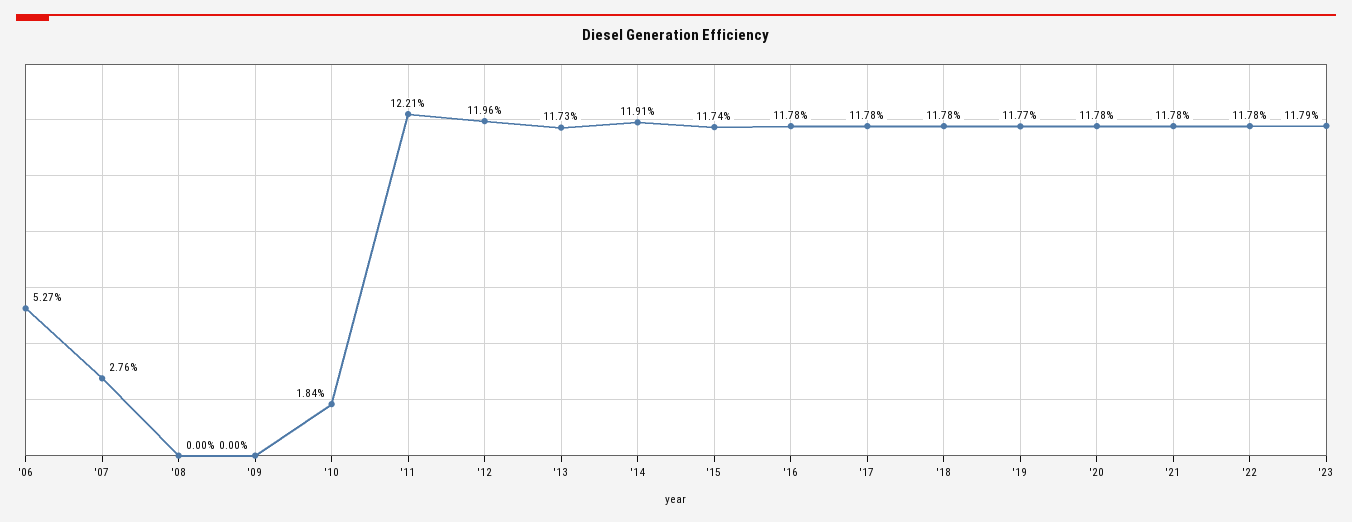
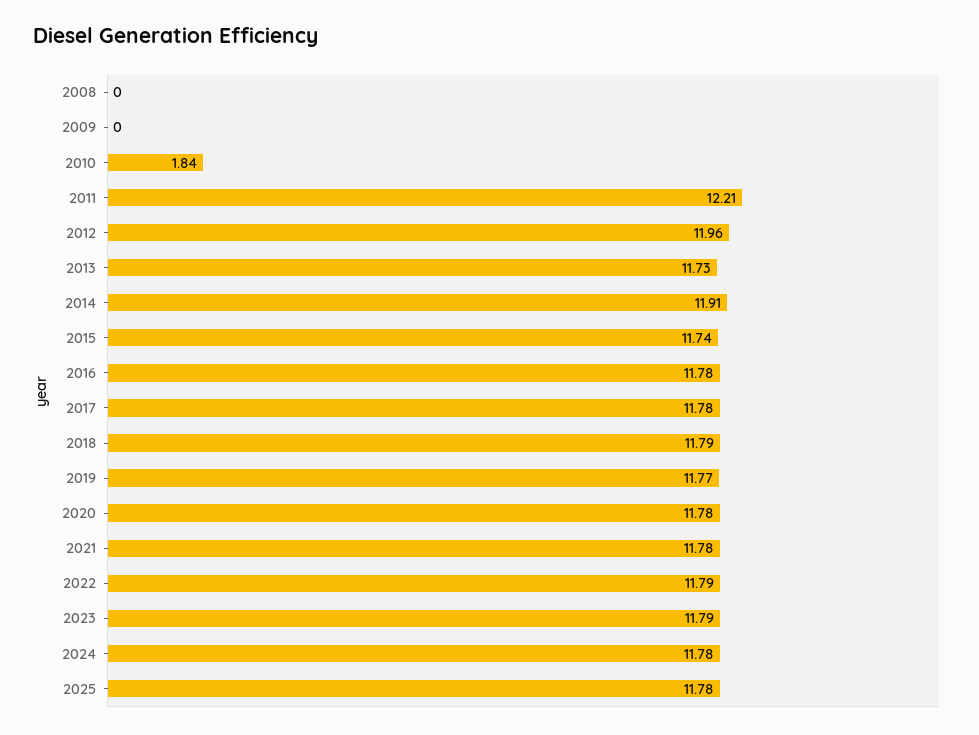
'06: 5.27 -> none
'07: 2.76 -> none
'18: 11.78 -> 11.79
'22: 11.78 -> 11.79
2024: none -> 11.78
2025: none -> 11.78

